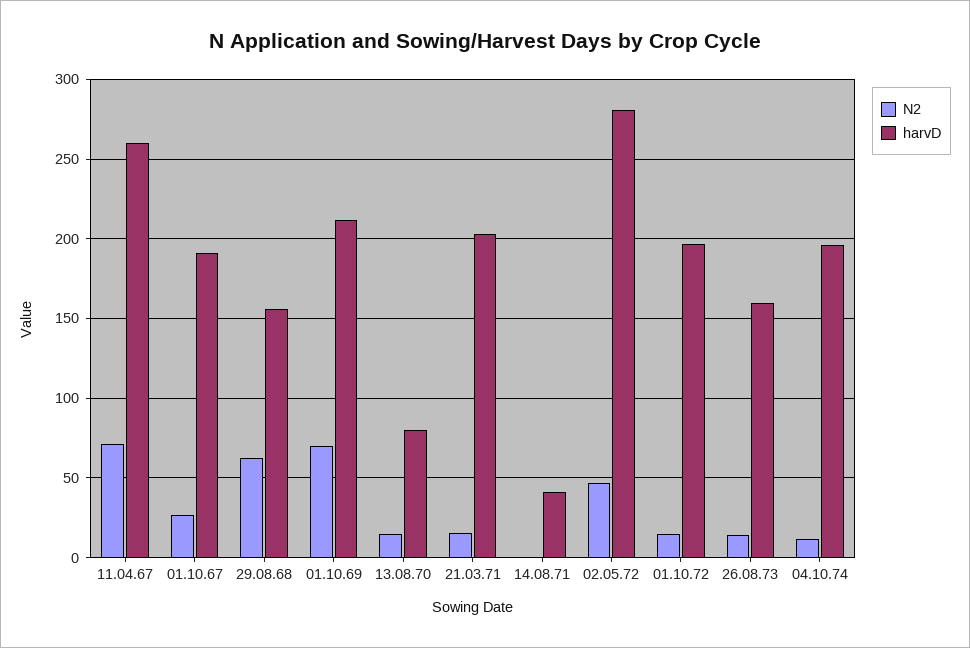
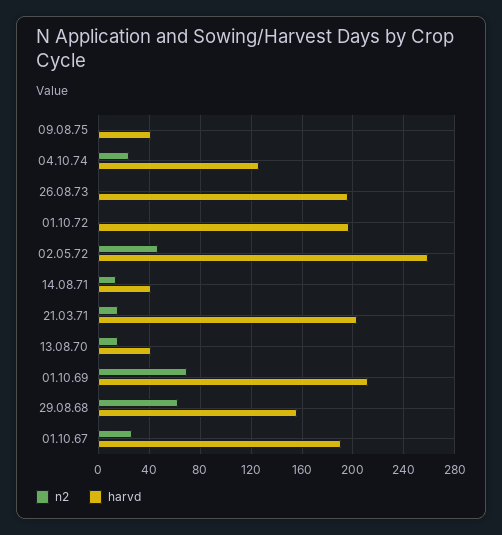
N2, 11.04.67: 70 -> none
harvD, 11.04.67: 260 -> none
harvD, 13.08.70: 80 -> 40
N2, 14.08.71: 0 -> 15
harvD, 02.05.72: 280 -> 260
N2, 01.10.72: 15 -> 0
N2, 26.08.73: 15 -> 0
harvD, 26.08.73: 160 -> 195
N2, 04.10.74: 10 -> 25
harvD, 04.10.74: 195 -> 125
N2, 09.08.75: none -> 0
harvD, 09.08.75: none -> 40

